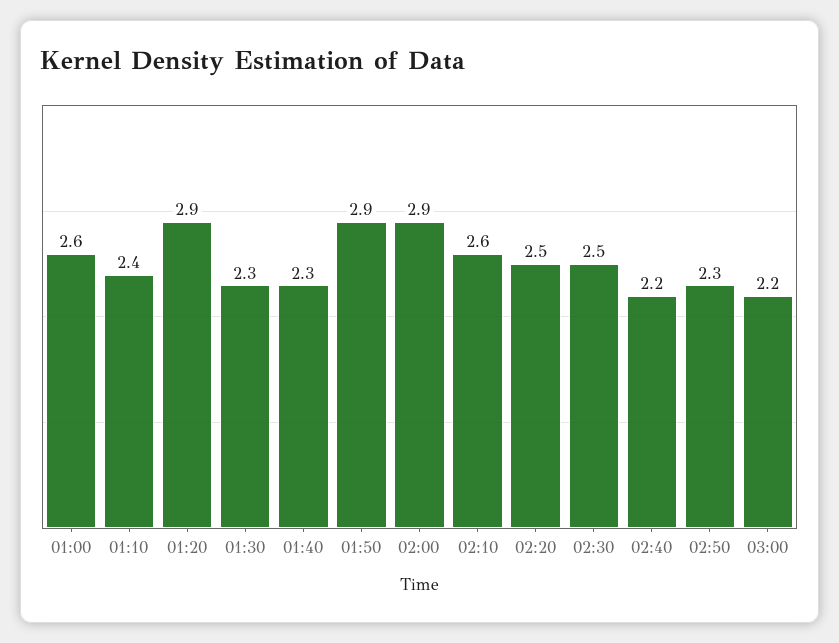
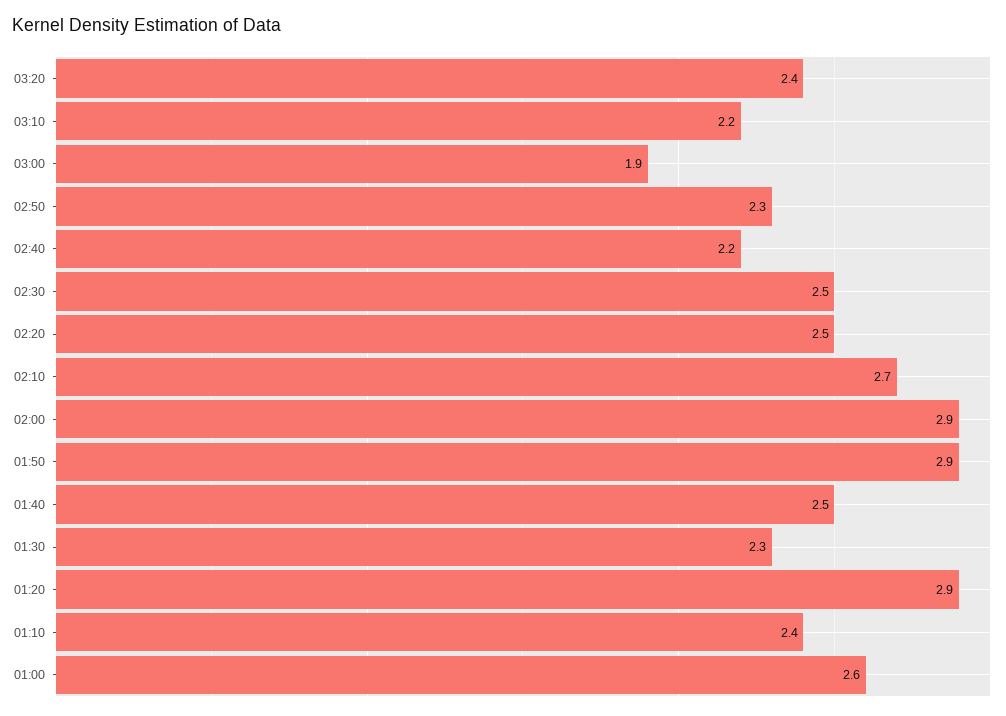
01:40: 2.3 -> 2.5
02:10: 2.6 -> 2.7
03:00: 2.2 -> 1.9
03:20: none -> 2.4
03:10: none -> 2.2

